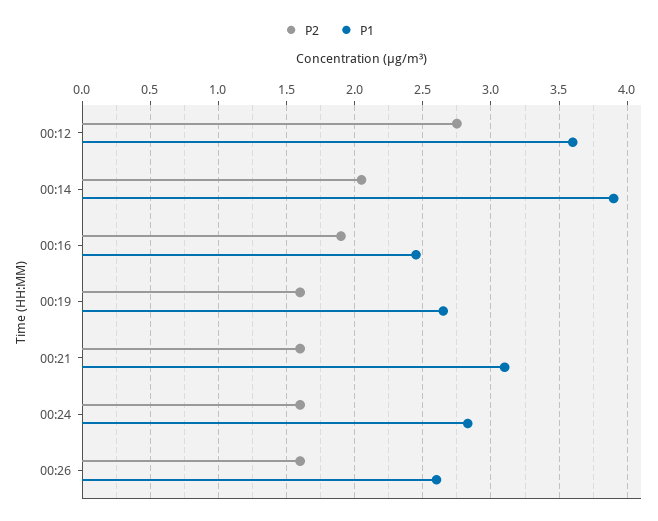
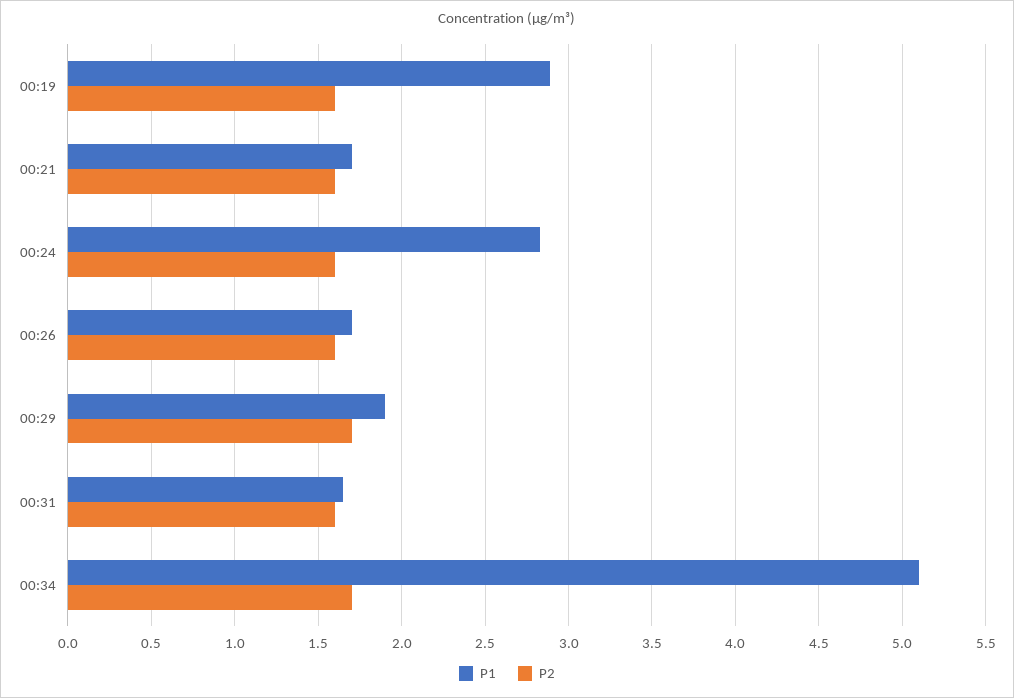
P2, 00:12: 2.75 -> none
P1, 00:12: 3.6 -> none
P2, 00:14: 2.05 -> none
P1, 00:14: 3.9 -> none
P2, 00:16: 1.9 -> none
P1, 00:16: 2.45 -> none
P1, 00:19: 2.65 -> 2.9
P1, 00:21: 3.1 -> 1.7
P1, 00:26: 2.6 -> 1.7
P1, 00:29: none -> 1.9
P2, 00:29: none -> 1.7
P1, 00:31: none -> 1.65
P2, 00:31: none -> 1.6
P1, 00:34: none -> 5.1
P2, 00:34: none -> 1.7

